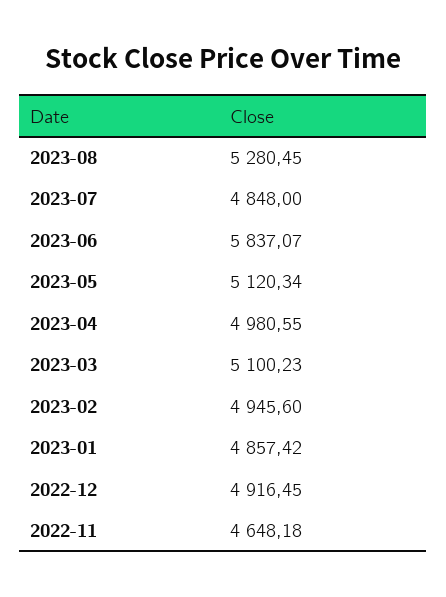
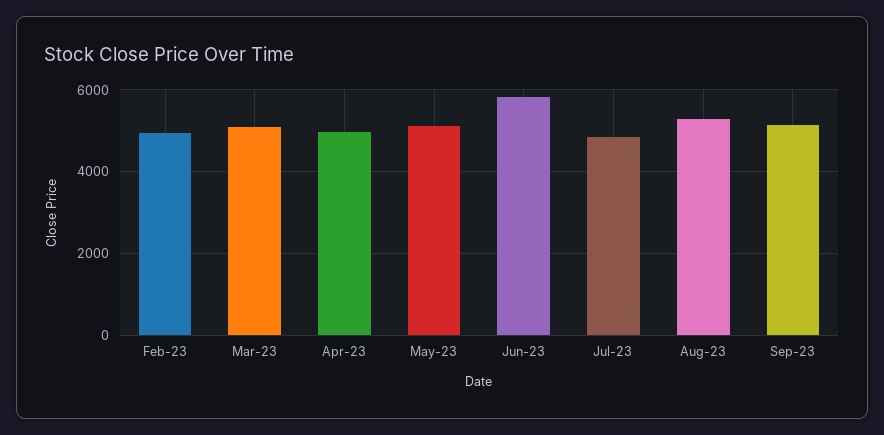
2023-01: 4857.42 -> none
2022-12: 4916.45 -> none
2022-11: 4648.18 -> none
Sep-23: none -> 5200

